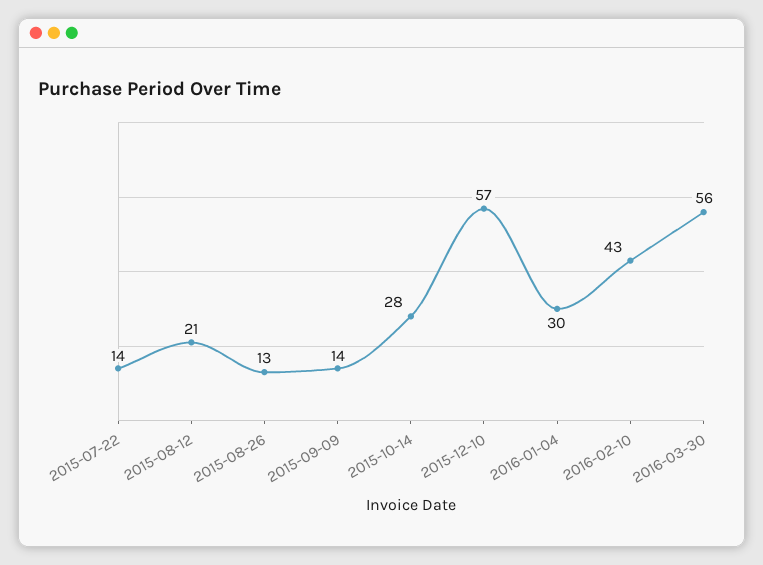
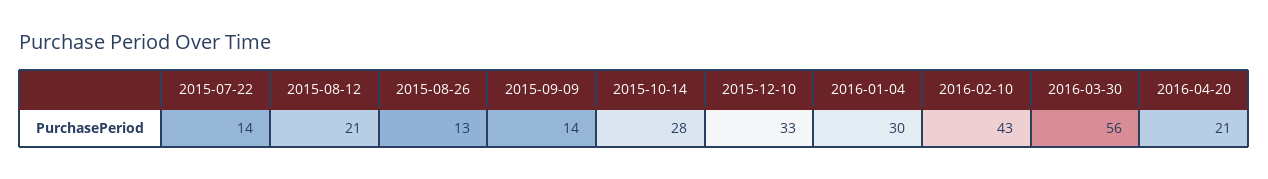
2015-12-10: 57 -> 33
2016-04-20: none -> 21

